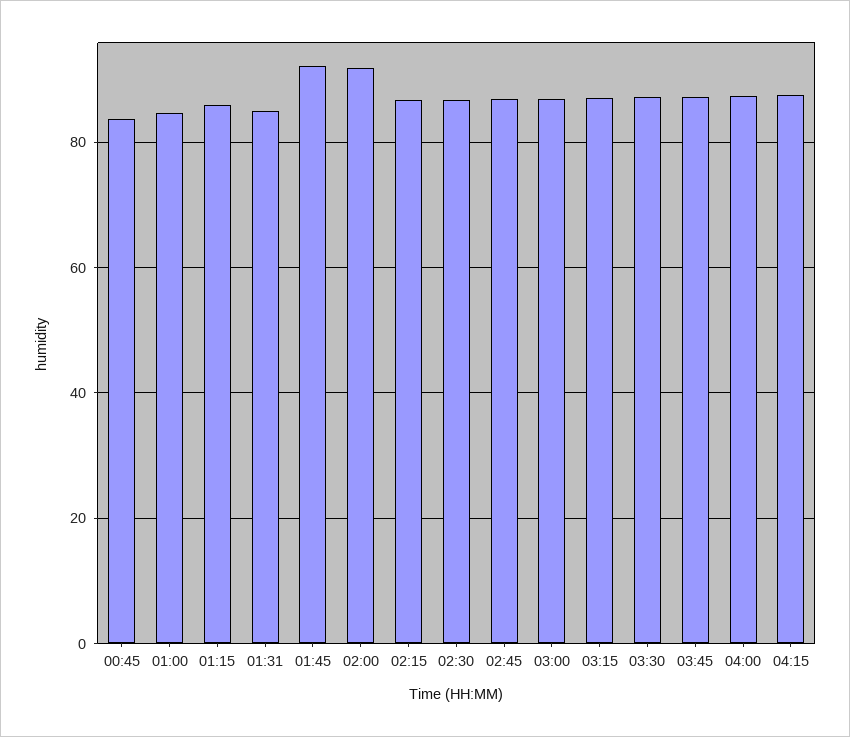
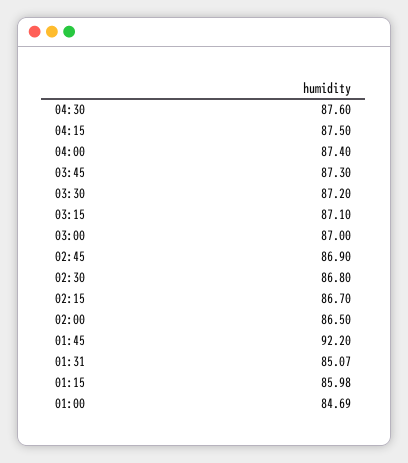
00:45: 84 -> none
02:00: 92 -> 86.5
04:30: none -> 87.6

